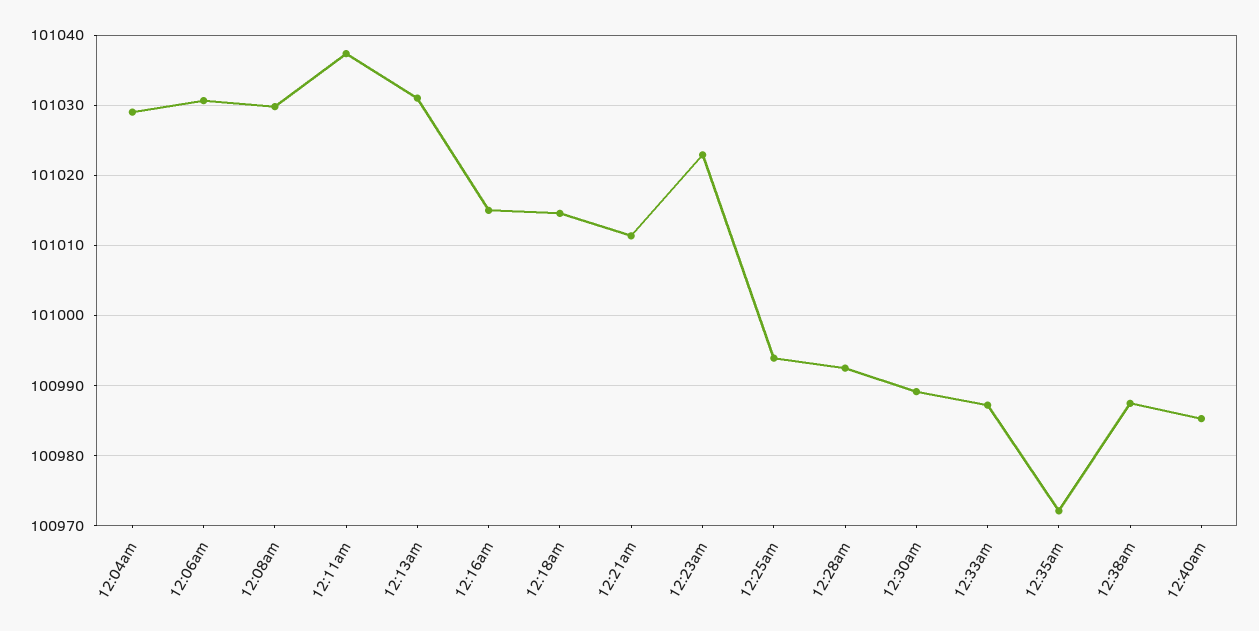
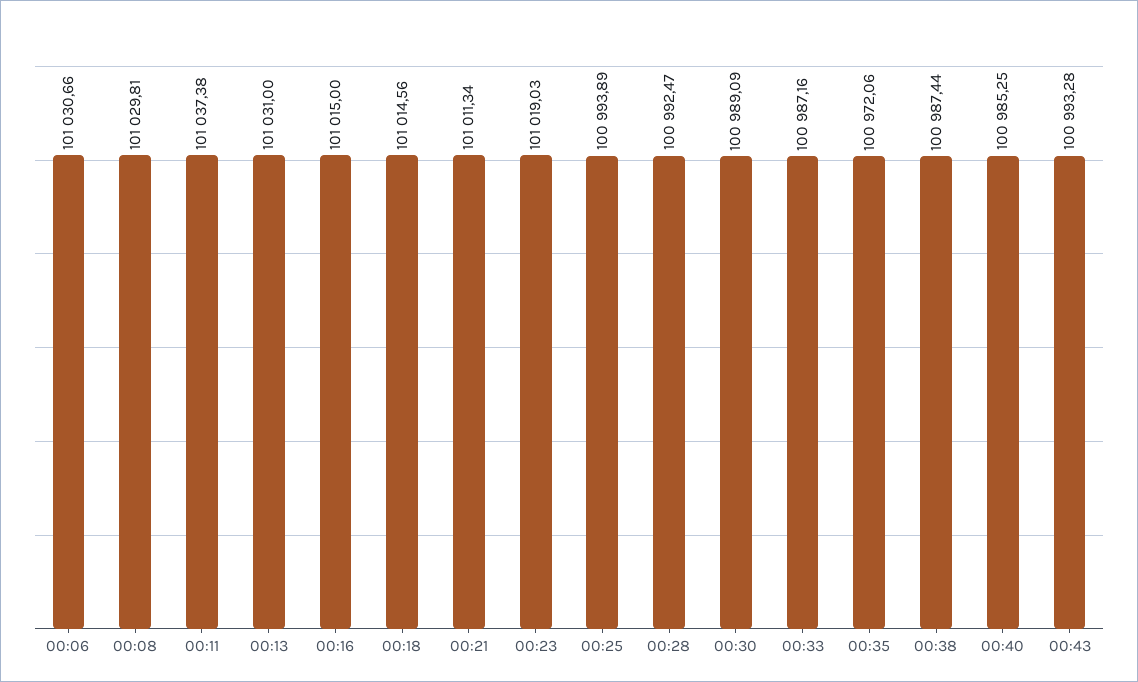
12:04am: 101029 -> none
12:23am: 101023 -> 101019.03
00:43: none -> 100993.28

